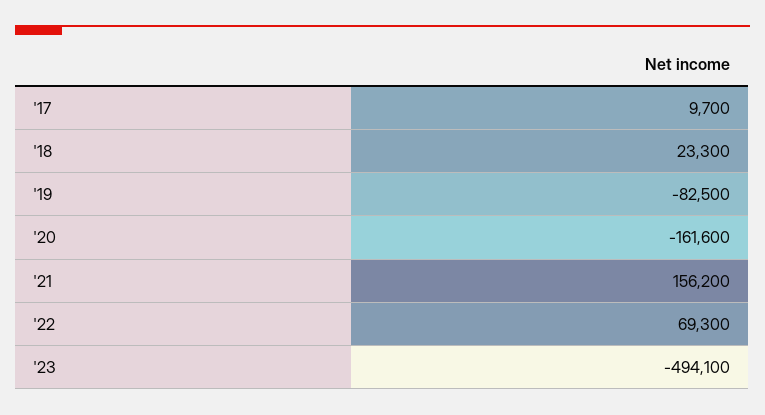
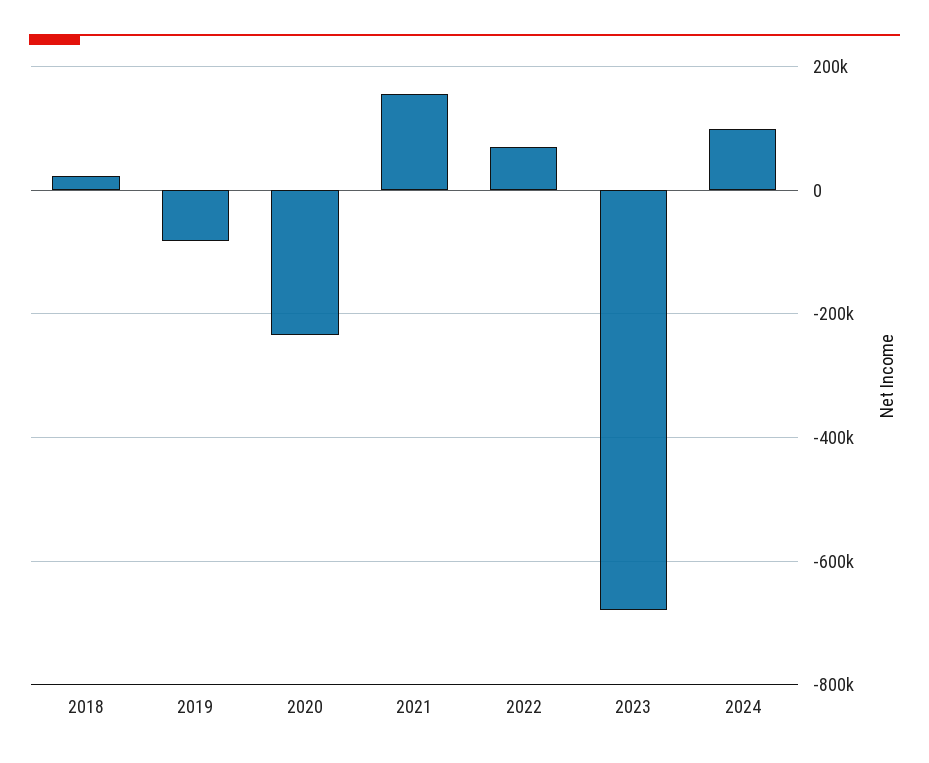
'17: 9700 -> none
'20: -161600 -> -240000
'23: -494100 -> -680000
2024: none -> 100000

